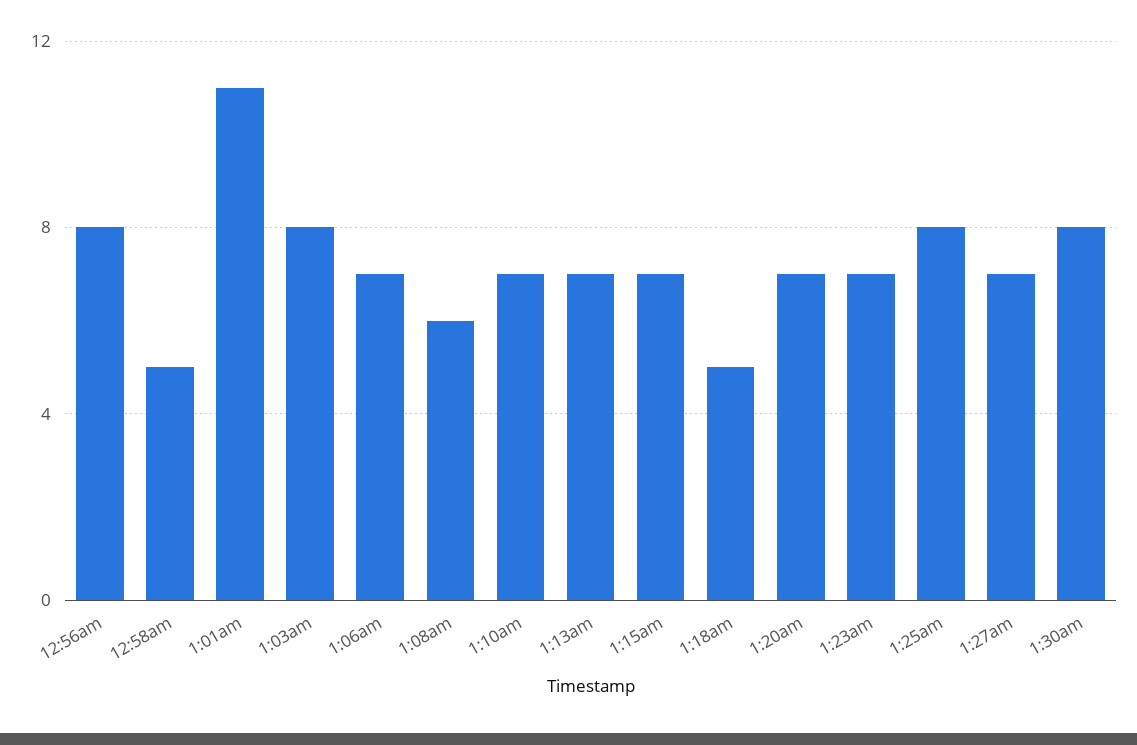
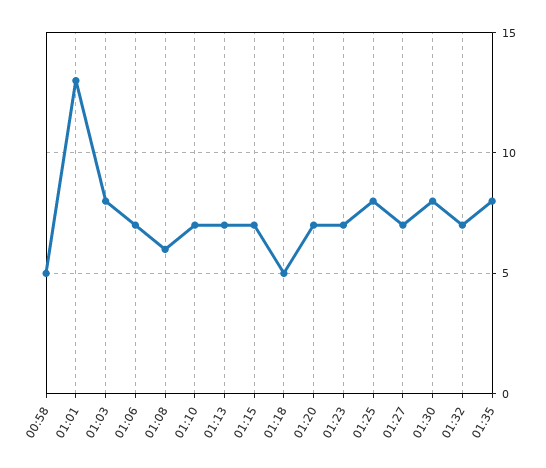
12:56am: 8 -> none
1:01am: 11 -> 13
01:32: none -> 7
01:35: none -> 8

